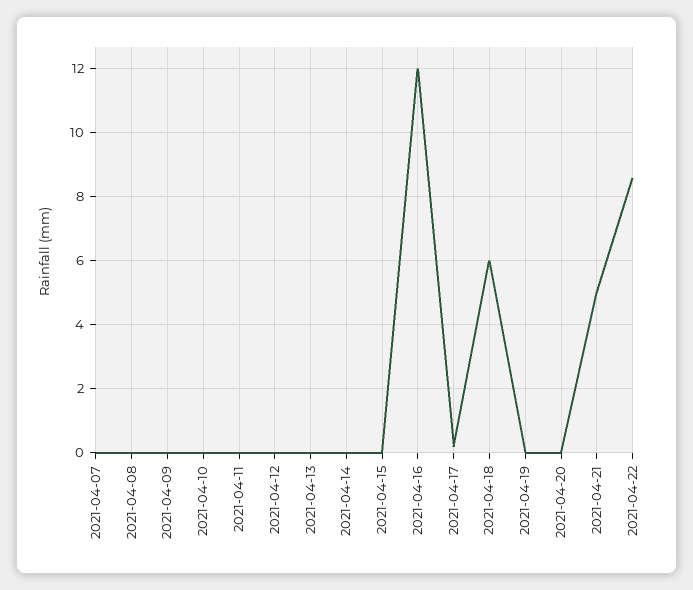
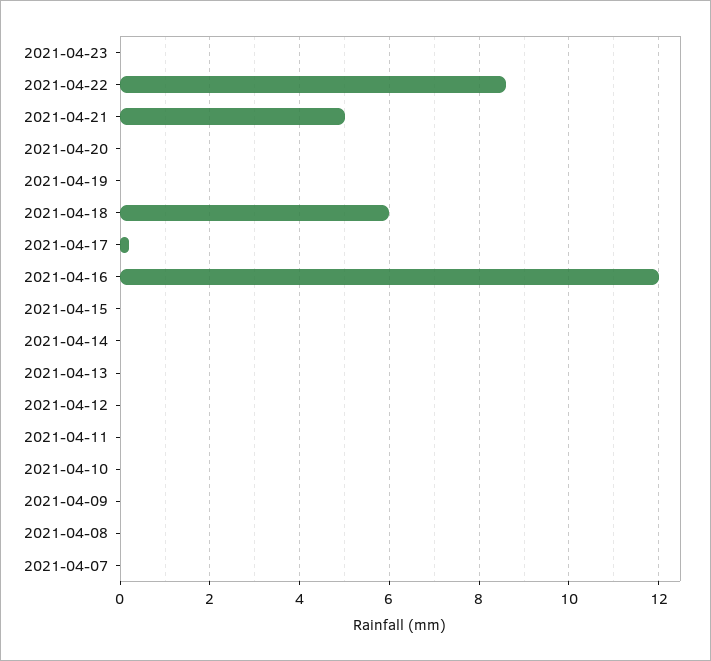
2021-04-23: none -> 0

